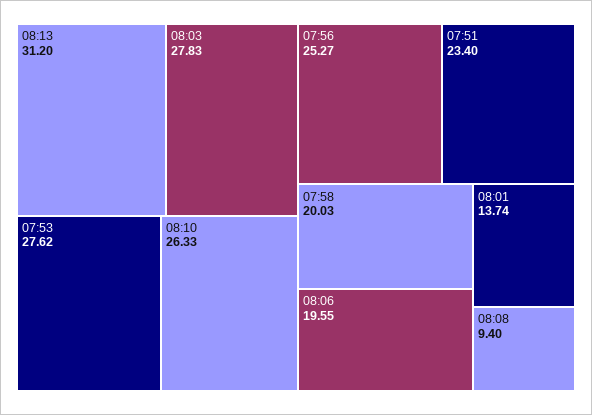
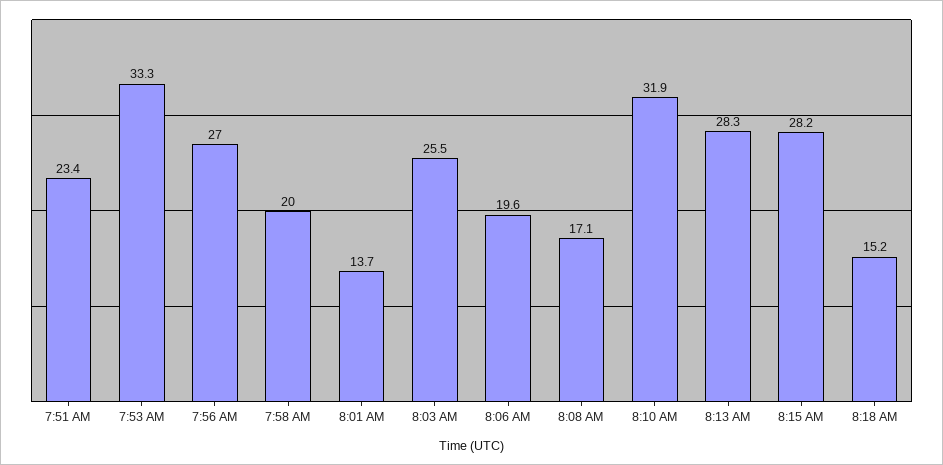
08:13: 31.2 -> 28.3
08:03: 27.83 -> 25.5
07:53: 27.62 -> 33.3
08:10: 26.33 -> 31.9
07:56: 25.27 -> 27
08:08: 9.4 -> 17.1
8:15 AM: none -> 28.2
8:18 AM: none -> 15.2

